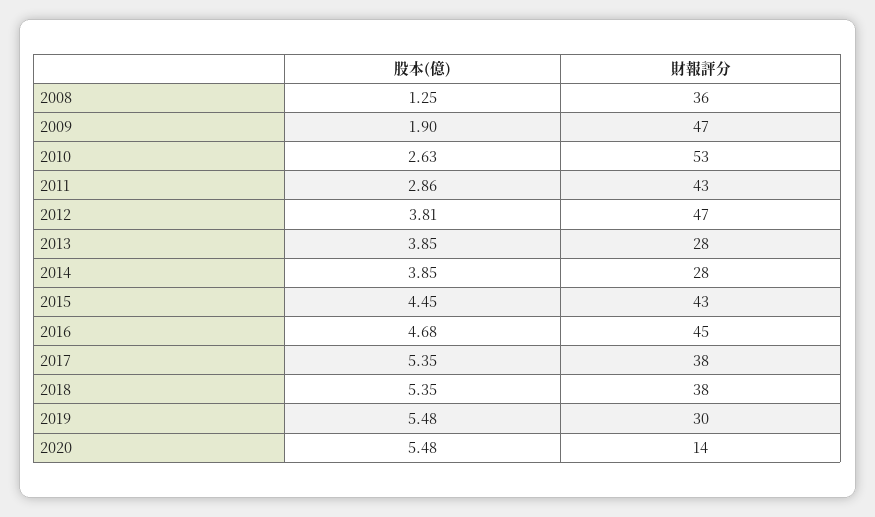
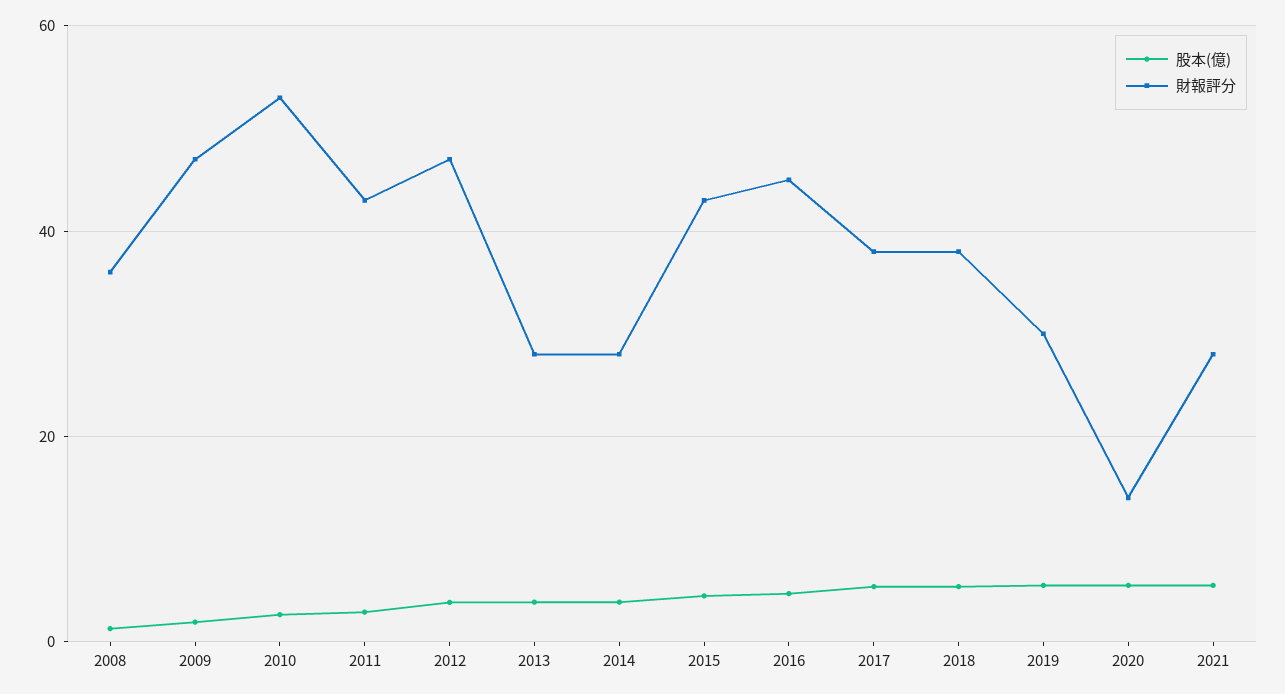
股本(億), 2021: none -> 6
財報評分, 2021: none -> 28

